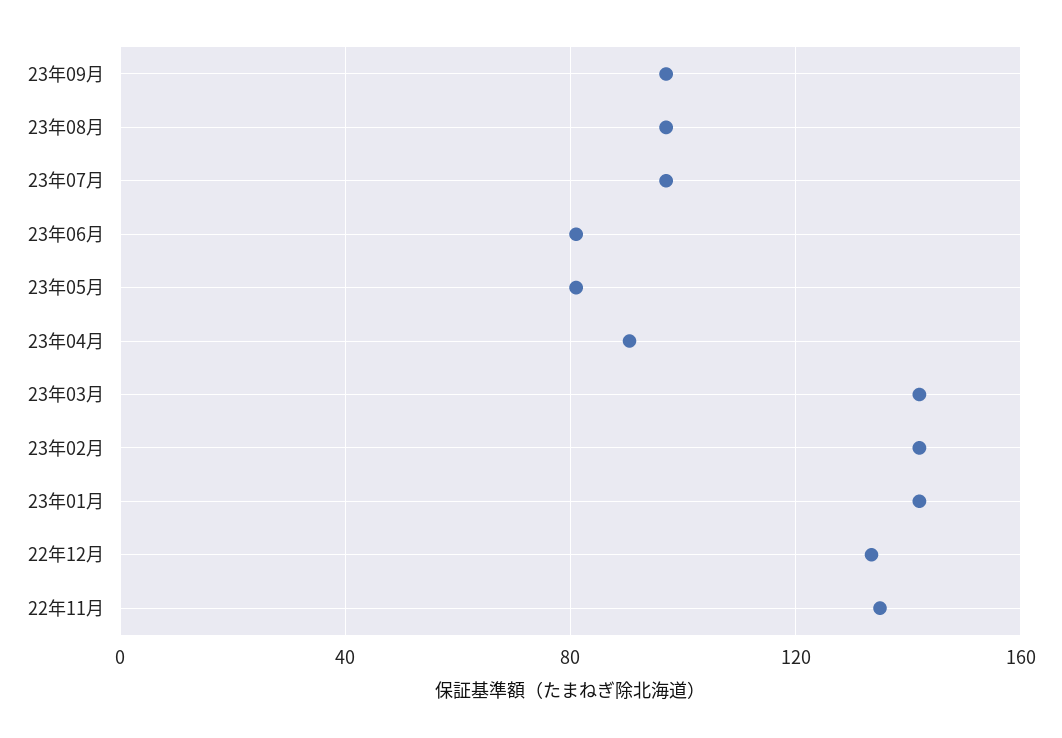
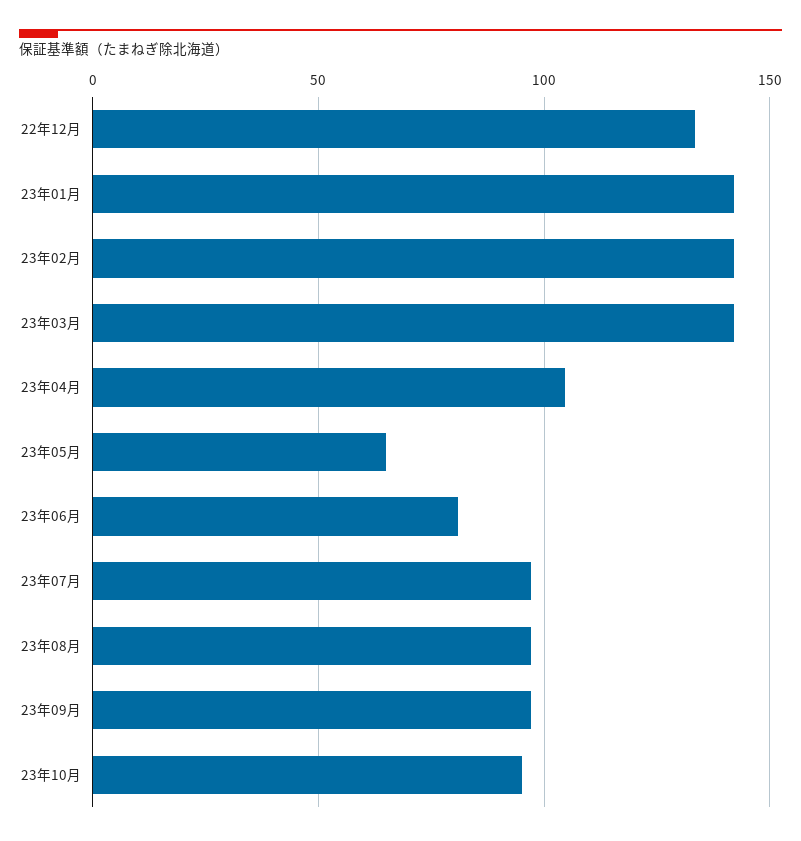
23年05月: 80 -> 65
23年04月: 90 -> 105
22年11月: 135 -> none
23年10月: none -> 95

